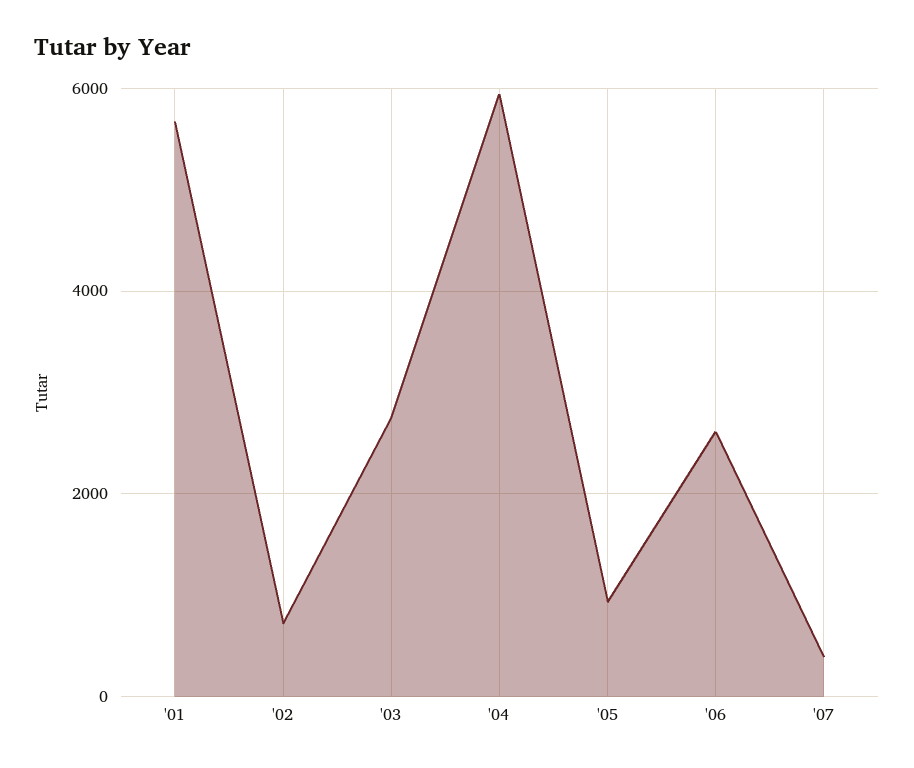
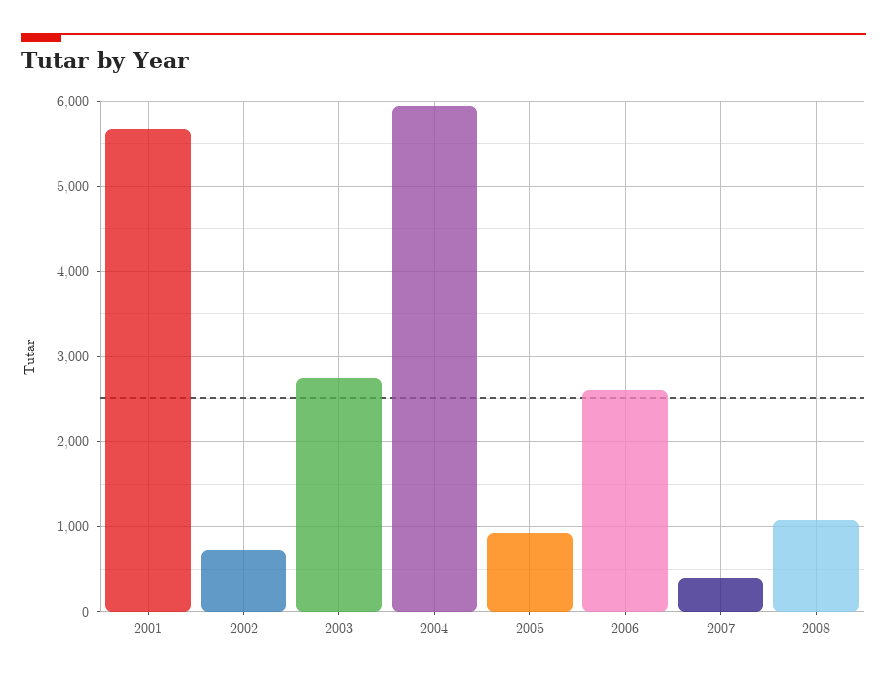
2008: none -> 1100

